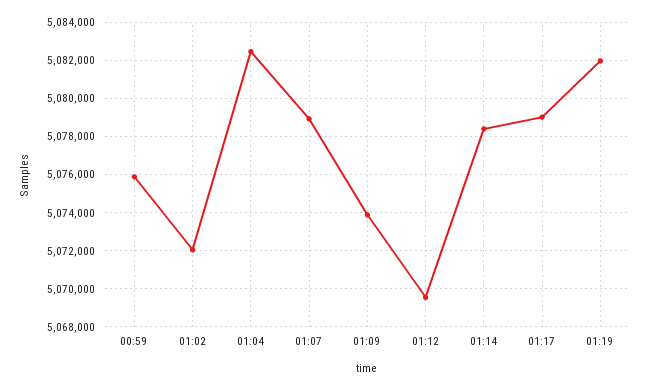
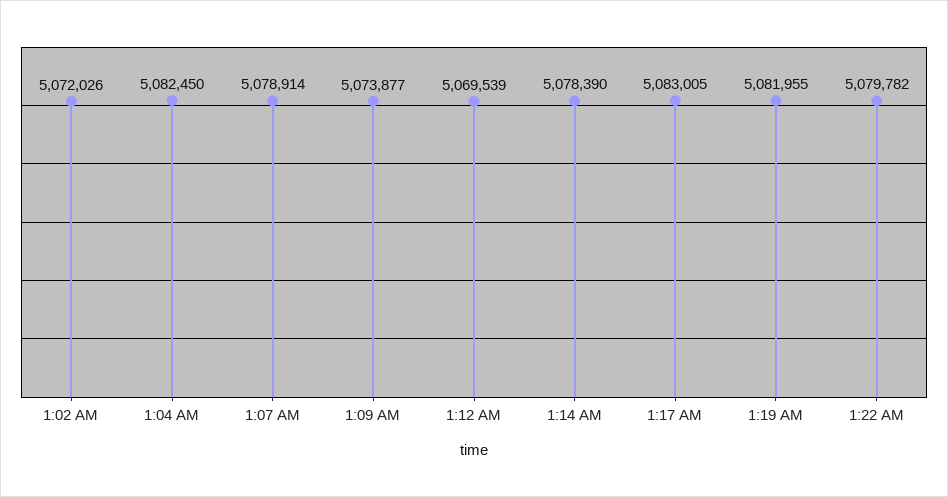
00:59: 5076000 -> none
01:17: 5079000 -> 5083005
1:22 AM: none -> 5079782

